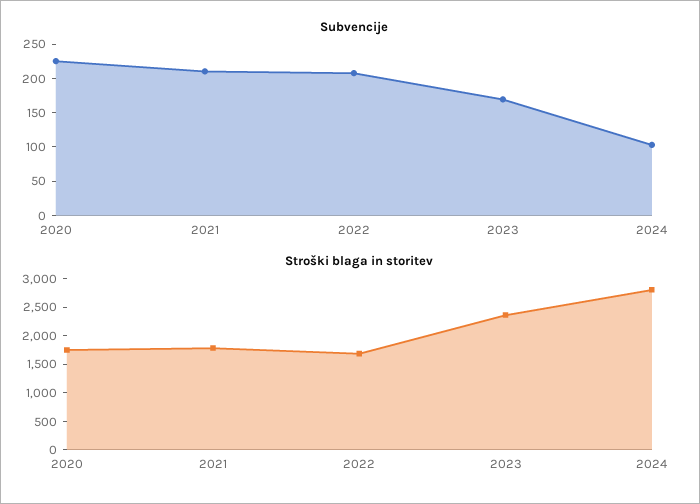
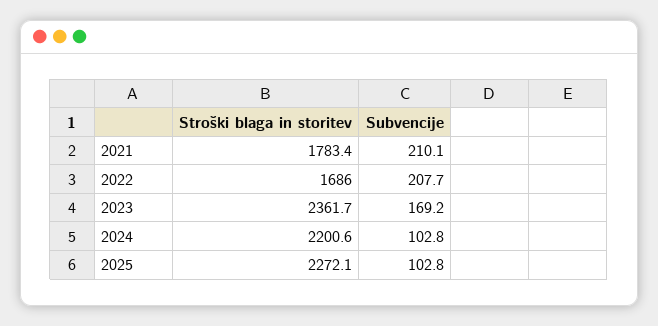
Subvencije, 2020: 225 -> none
Stroški blaga in storitev, 2020: 1750 -> none
Stroški blaga in storitev, 2024: 2750 -> 2200.6
Stroški blaga in storitev, 2025: none -> 2272.1
Subvencije, 2025: none -> 102.8

